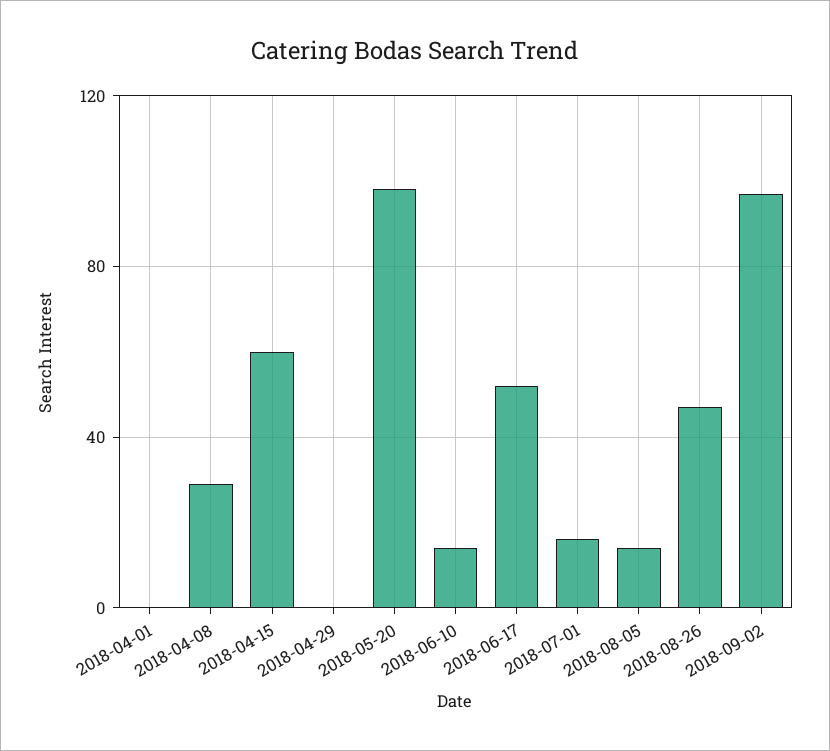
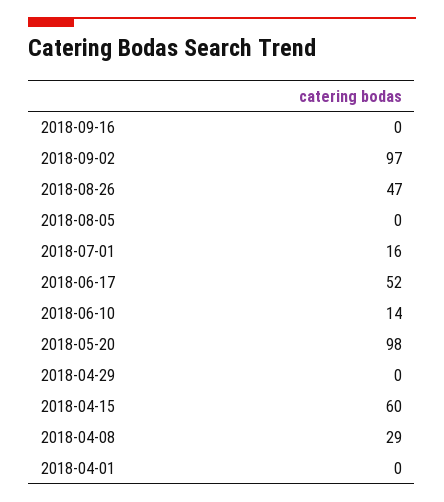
2018-08-05: 15 -> 0
2018-09-16: none -> 0

